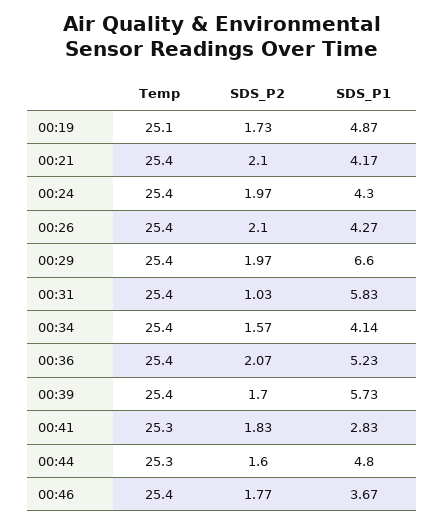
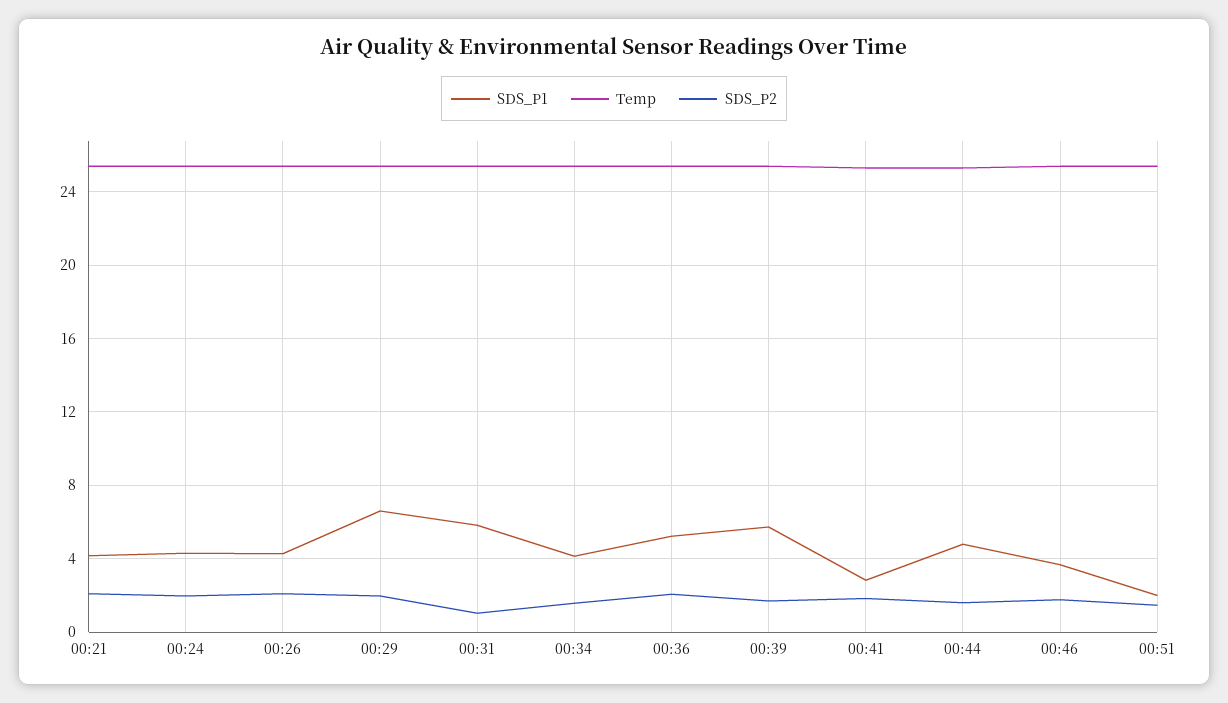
Temp, 00:19: 25.1 -> none
SDS_P2, 00:19: 1.73 -> none
SDS_P1, 00:19: 4.87 -> none
SDS_P1, 00:51: none -> 2
Temp, 00:51: none -> 25.5
SDS_P2, 00:51: none -> 1.5

